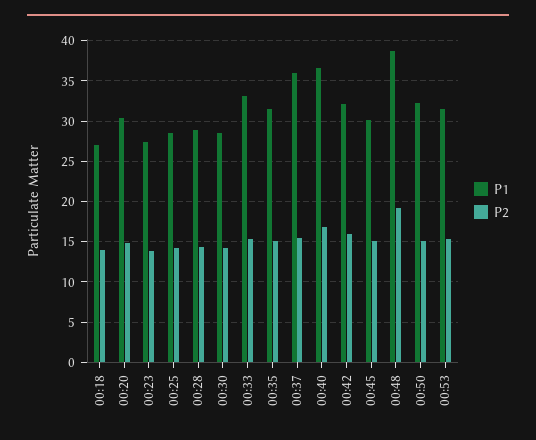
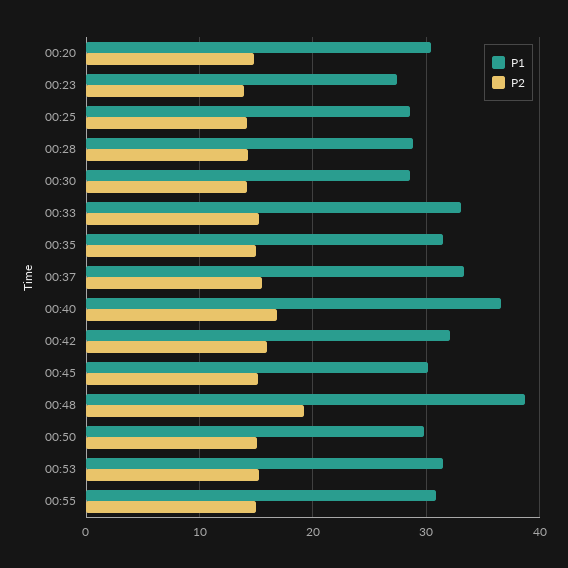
P1, 00:18: 27 -> none
P2, 00:18: 14 -> none
P1, 00:37: 36 -> 33
P1, 00:50: 32 -> 30
P1, 00:55: none -> 31
P2, 00:55: none -> 15

